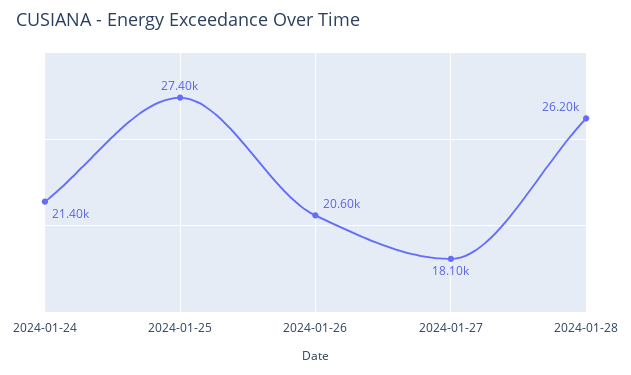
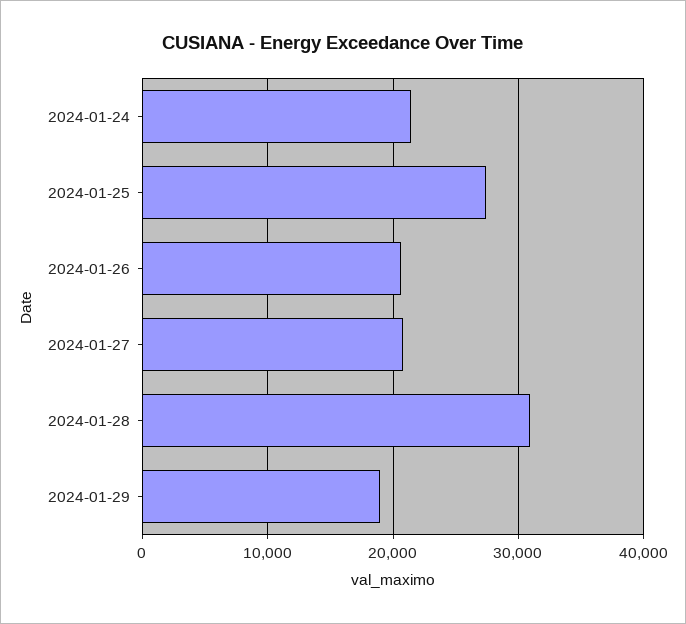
2024-01-27: 18100 -> 21000
2024-01-28: 26200 -> 31000
2024-01-29: none -> 19000

